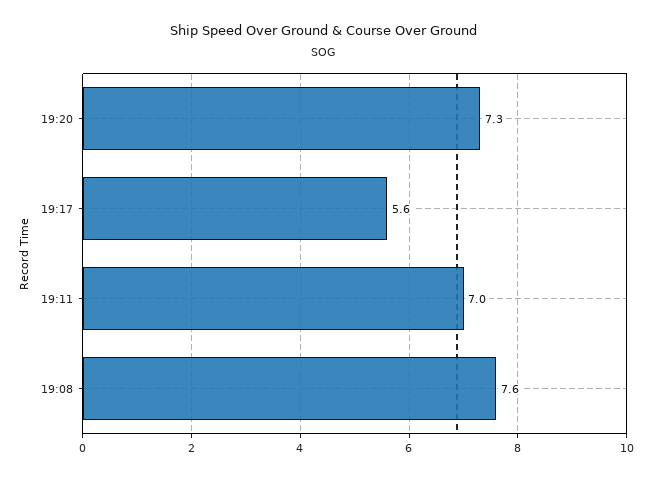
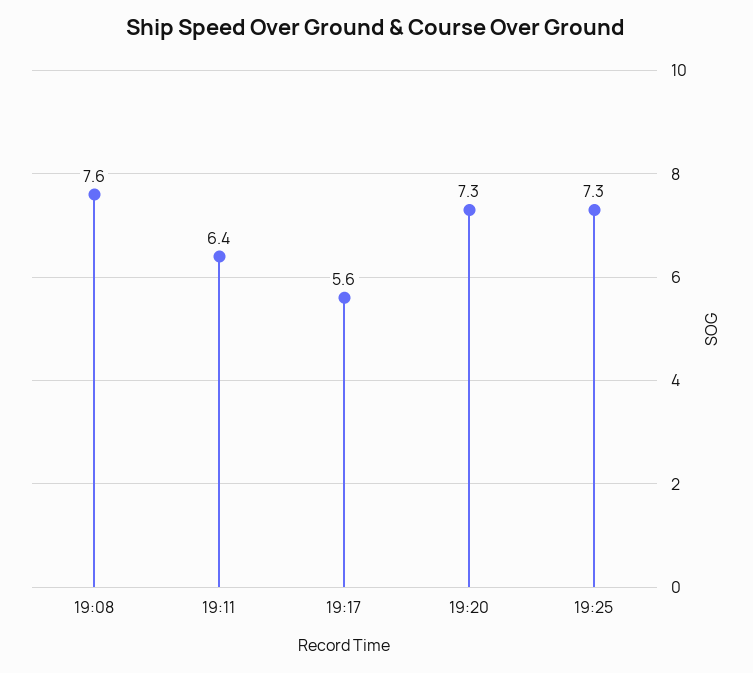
19:11: 7 -> 6.4
19:25: none -> 7.3

